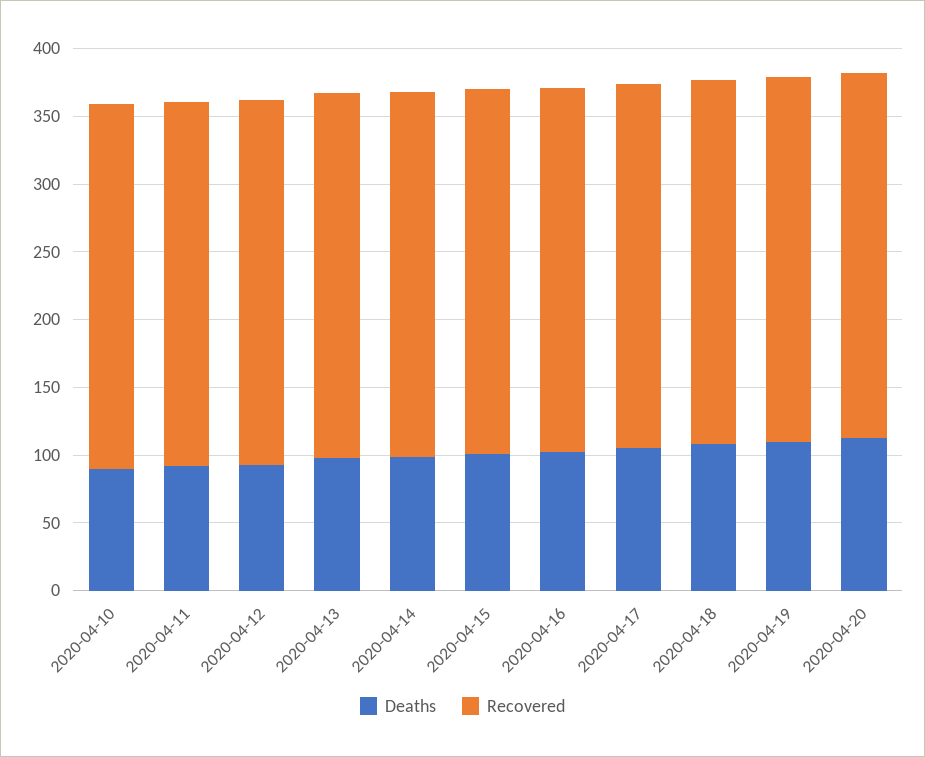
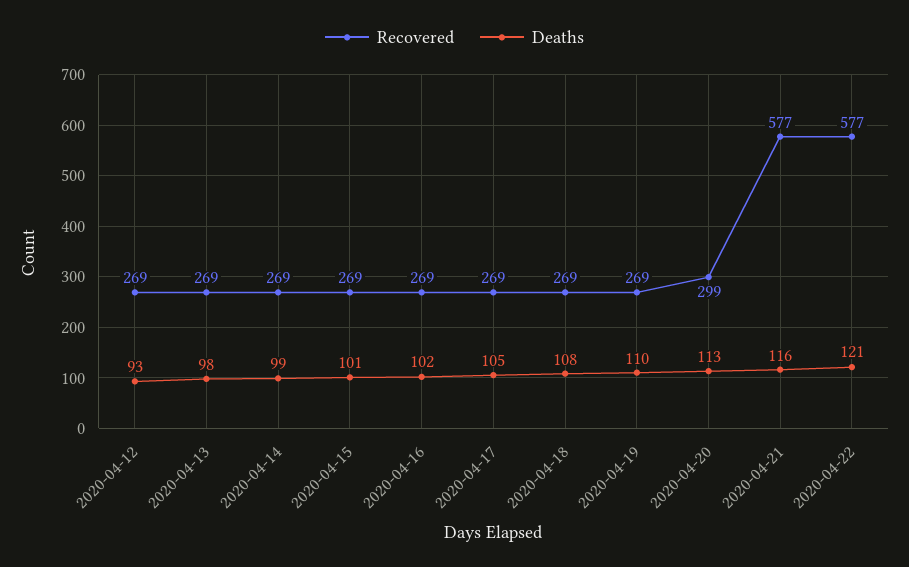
Deaths, 2020-04-10: 90 -> none
Recovered, 2020-04-10: 270 -> none
Deaths, 2020-04-11: 90 -> none
Recovered, 2020-04-11: 270 -> none
Recovered, 2020-04-20: 270 -> 299
Recovered, 2020-04-21: none -> 577
Deaths, 2020-04-21: none -> 116
Recovered, 2020-04-22: none -> 577
Deaths, 2020-04-22: none -> 121

